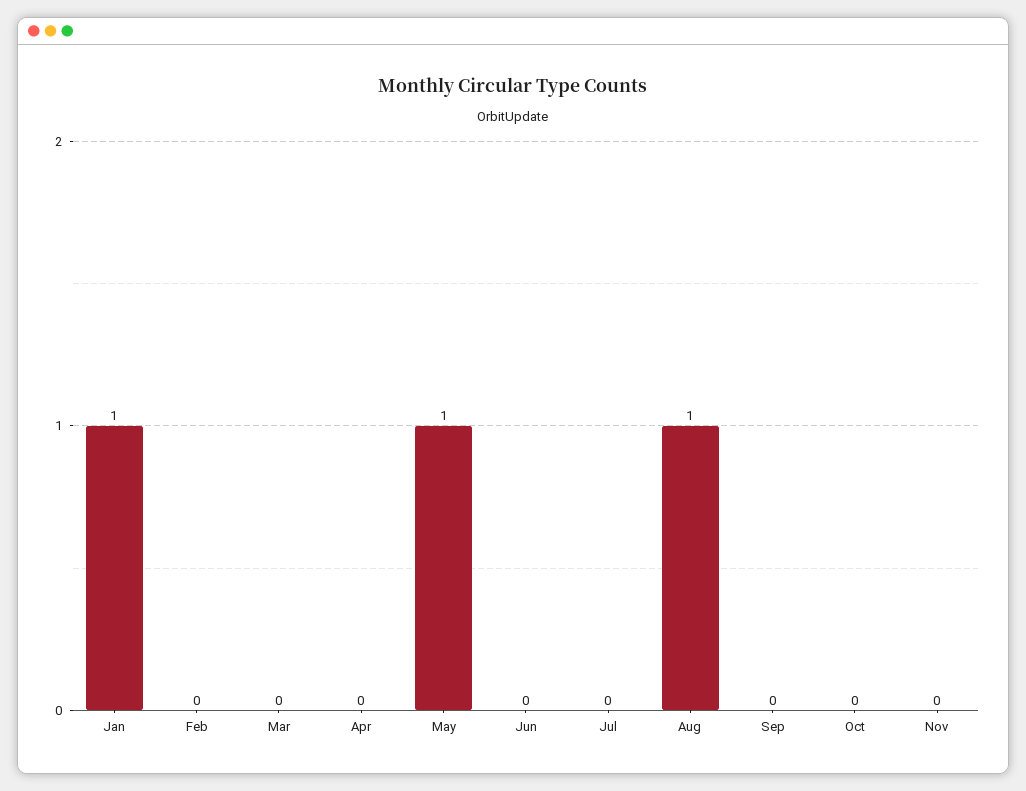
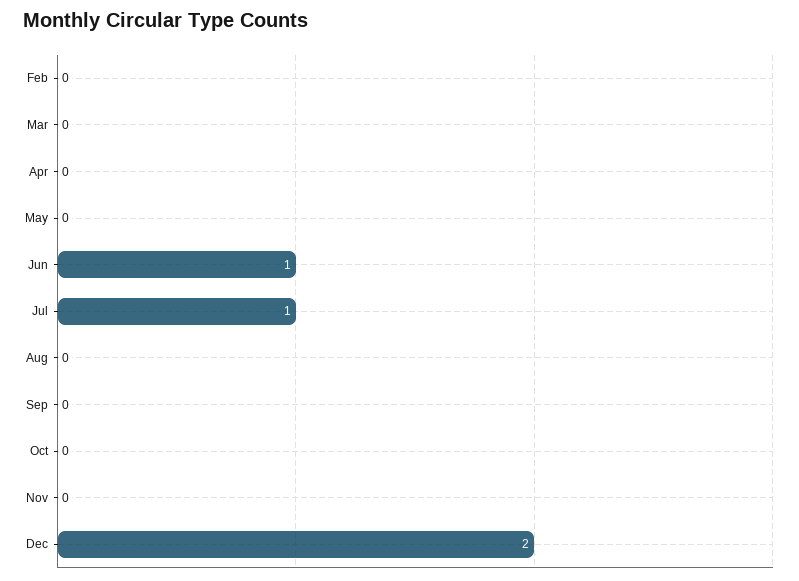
Jan: 1 -> none
May: 1 -> 0
Jun: 0 -> 1
Jul: 0 -> 1
Aug: 1 -> 0
Dec: none -> 2

